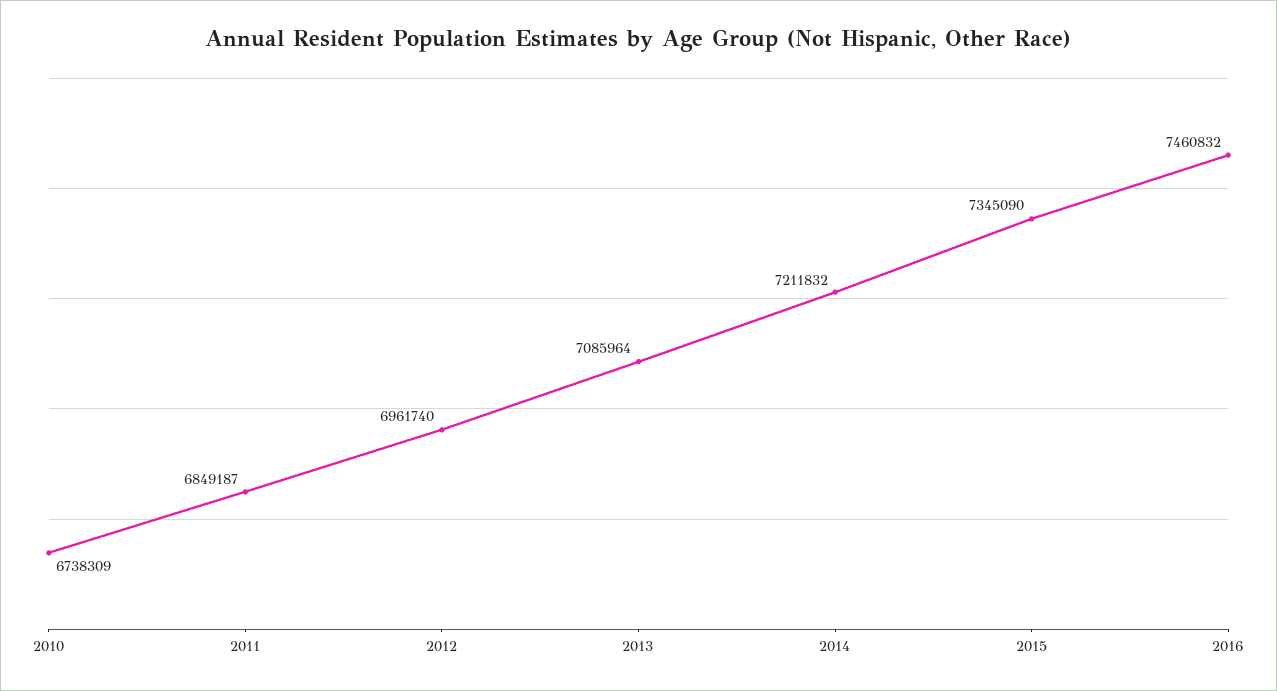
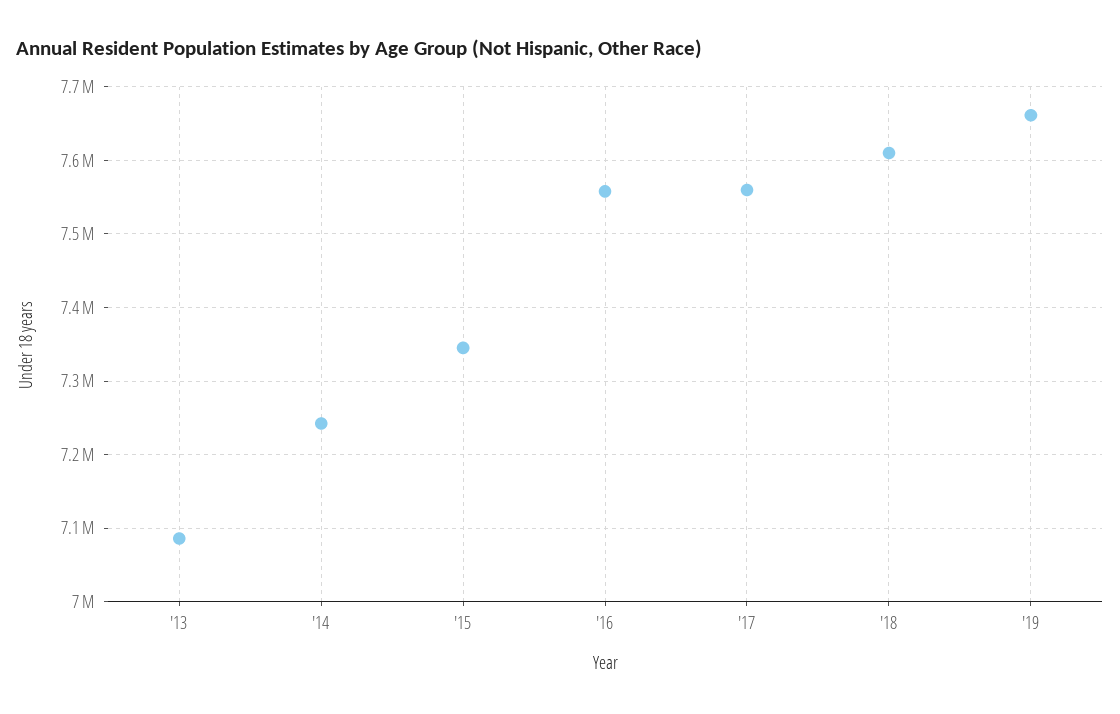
2010: 6738309 -> none
2011: 6849187 -> none
2012: 6961740 -> none
2014: 7211832 -> 7240000
2016: 7460832 -> 7560000
'17: none -> 7560000
'18: none -> 7610000
'19: none -> 7660000

